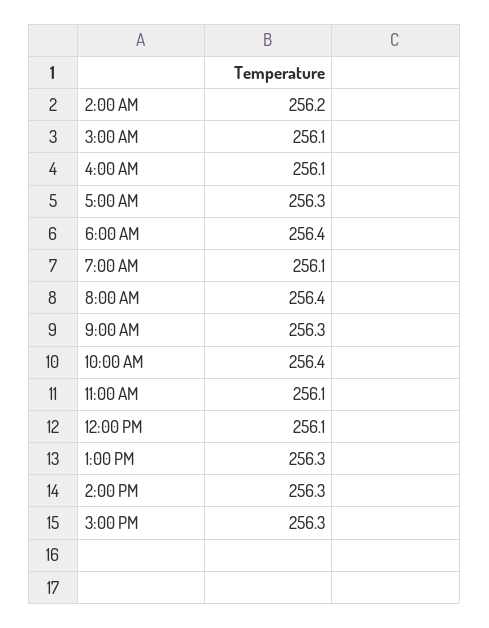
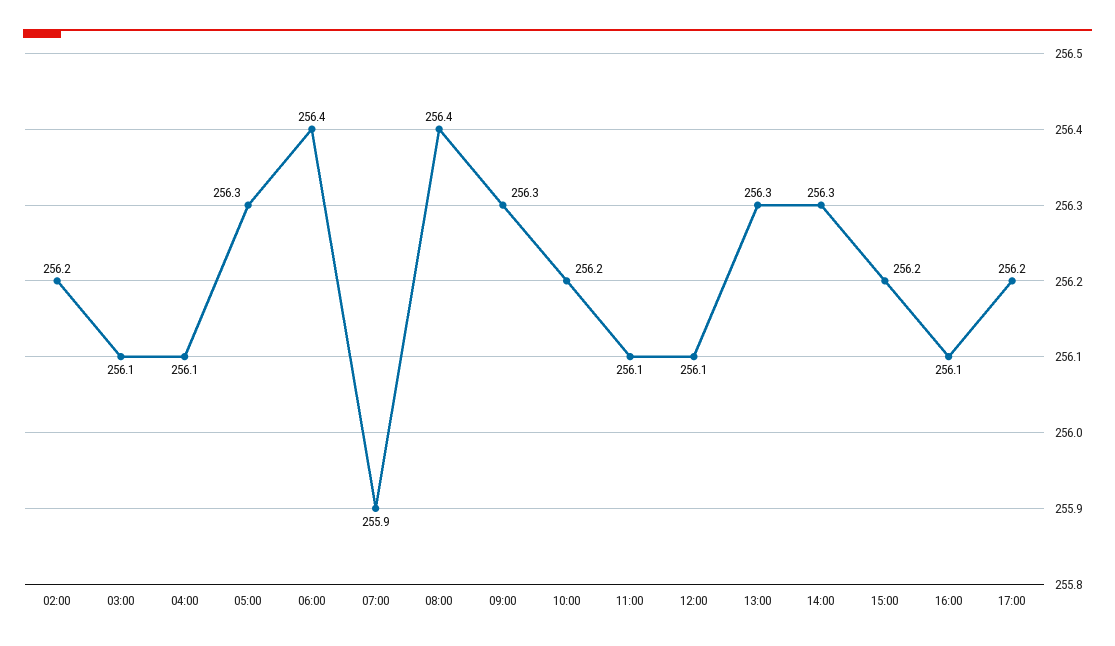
7:00 AM: 256.1 -> 255.9
10:00 AM: 256.4 -> 256.2
3:00 PM: 256.3 -> 256.2
16:00: none -> 256.1
17:00: none -> 256.2

